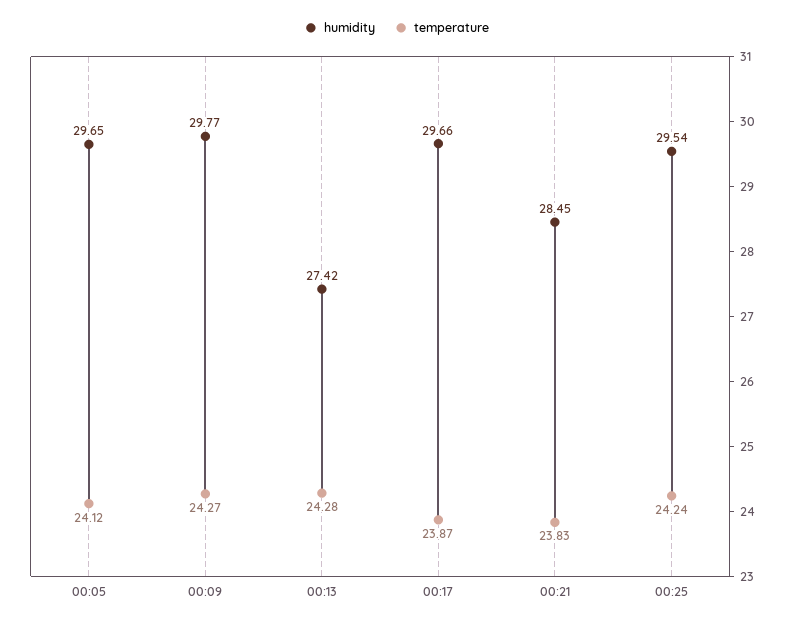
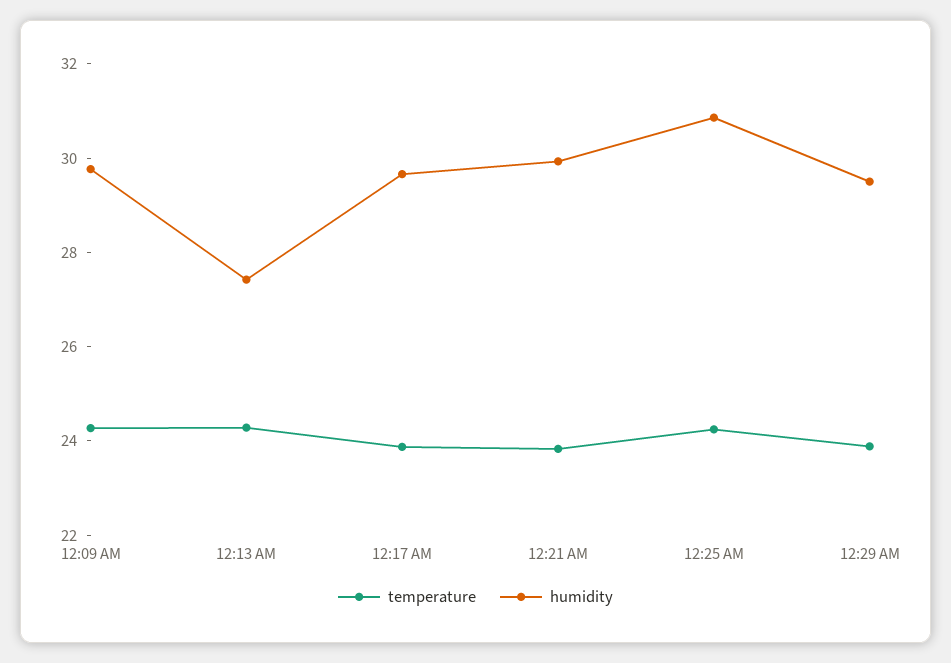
humidity, 00:05: 29.65 -> none
temperature, 00:05: 24.12 -> none
humidity, 00:21: 28.45 -> 30
humidity, 00:25: 29.54 -> 31
temperature, 12:29 AM: none -> 24
humidity, 12:29 AM: none -> 29.5

